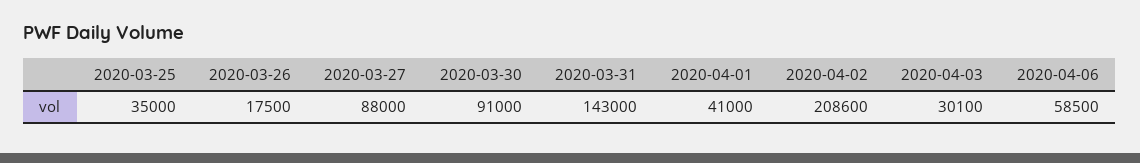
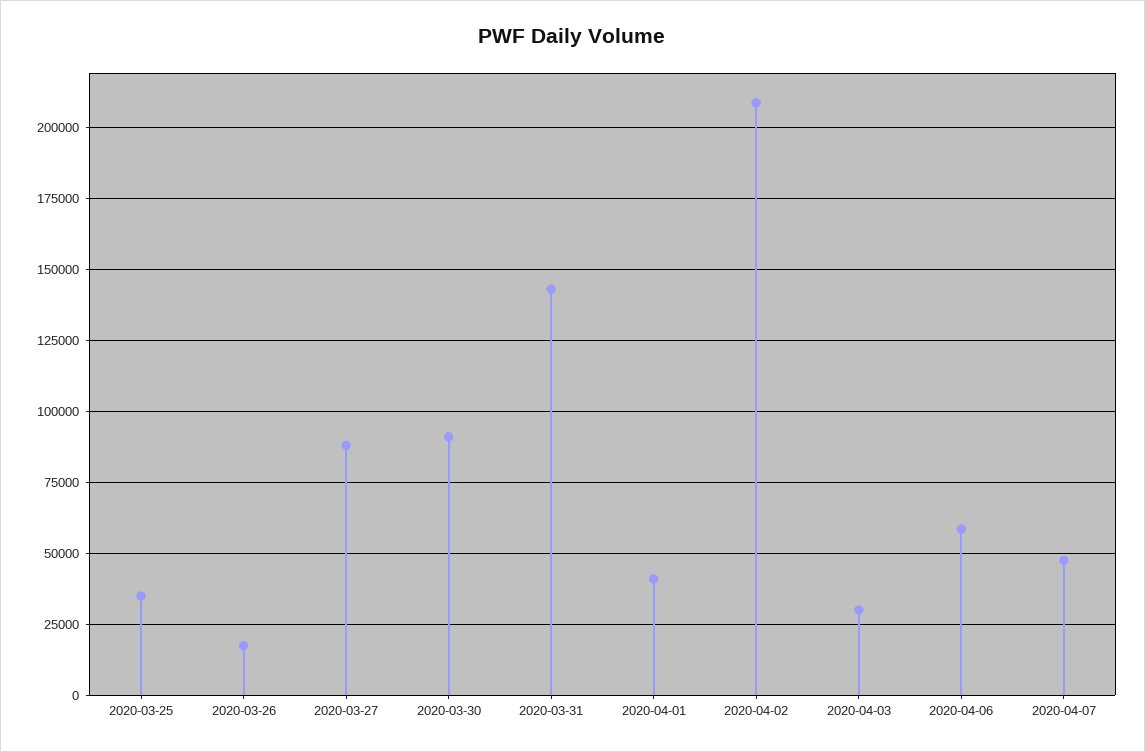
2020-04-07: none -> 47500

